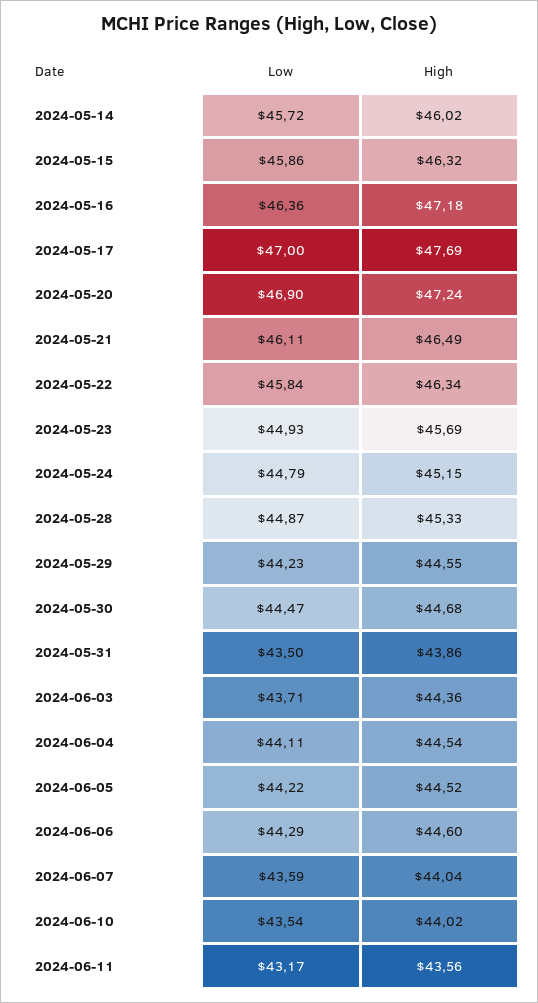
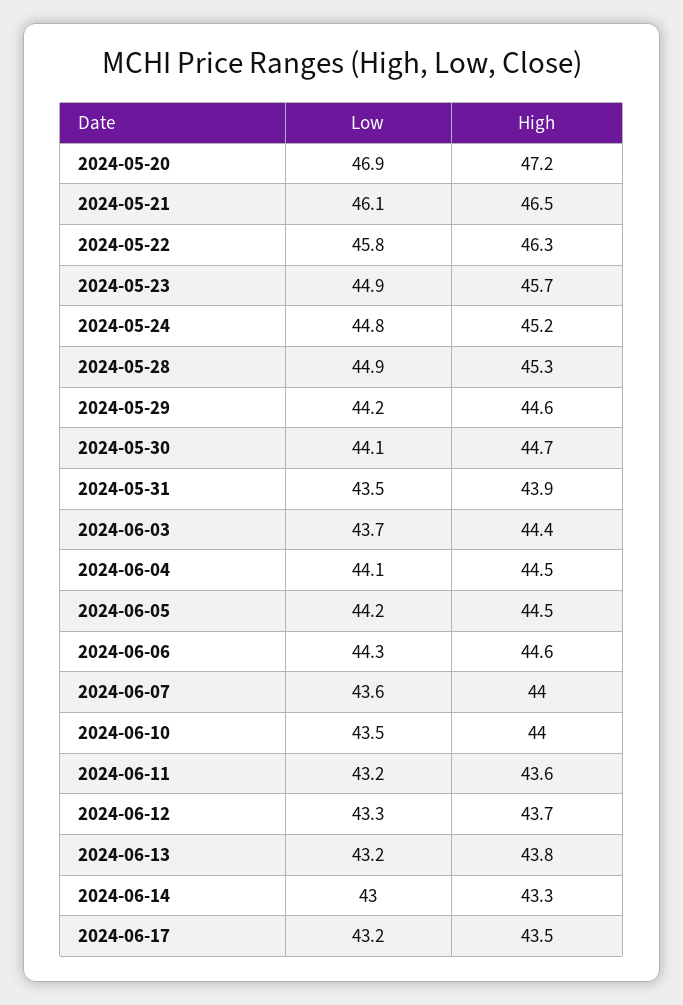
Low, 2024-05-14: 45.72 -> none
High, 2024-05-14: 46.02 -> none
Low, 2024-05-15: 45.86 -> none
High, 2024-05-15: 46.32 -> none
Low, 2024-05-16: 46.36 -> none
High, 2024-05-16: 47.18 -> none
Low, 2024-05-17: 47 -> none
High, 2024-05-17: 47.69 -> none
Low, 2024-05-30: 44.47 -> 44.1
Low, 2024-06-12: none -> 43.3
High, 2024-06-12: none -> 43.7
Low, 2024-06-13: none -> 43.2
High, 2024-06-13: none -> 43.8
Low, 2024-06-14: none -> 43
High, 2024-06-14: none -> 43.3
Low, 2024-06-17: none -> 43.2
High, 2024-06-17: none -> 43.5

